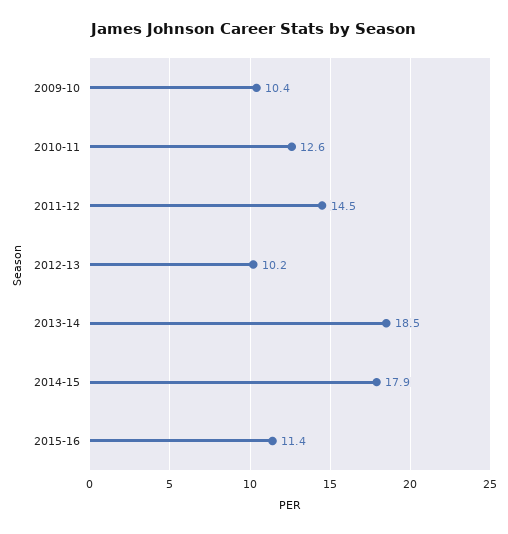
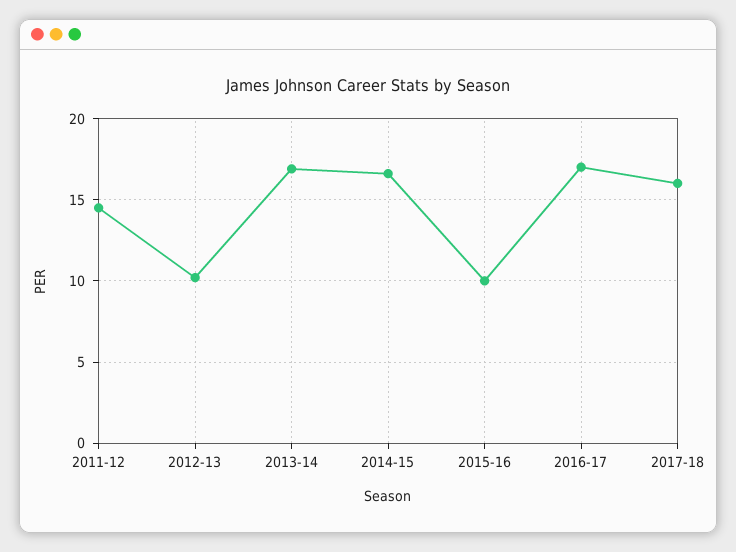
2009-10: 10.4 -> none
2010-11: 12.6 -> none
2013-14: 18.5 -> 17
2014-15: 17.9 -> 16.5
2015-16: 11.4 -> 10
2016-17: none -> 17
2017-18: none -> 16

